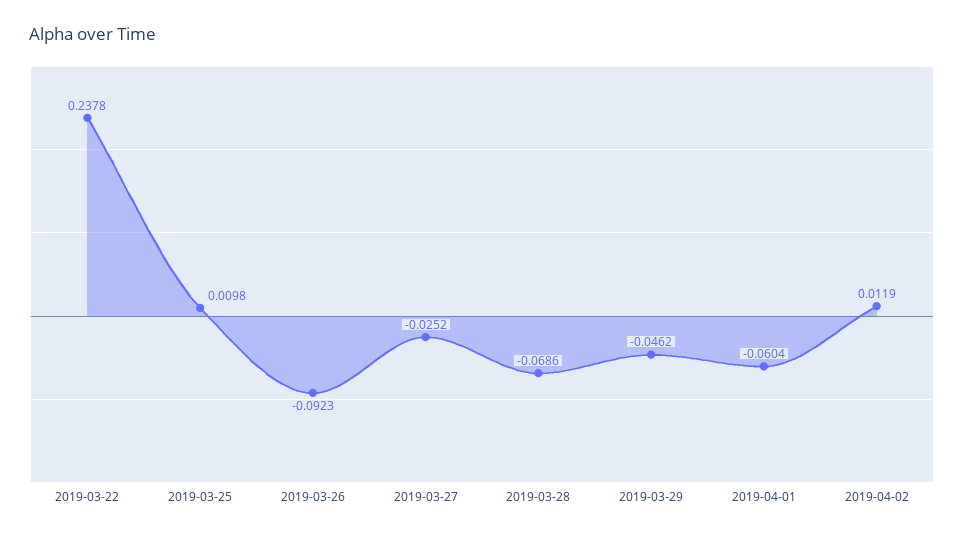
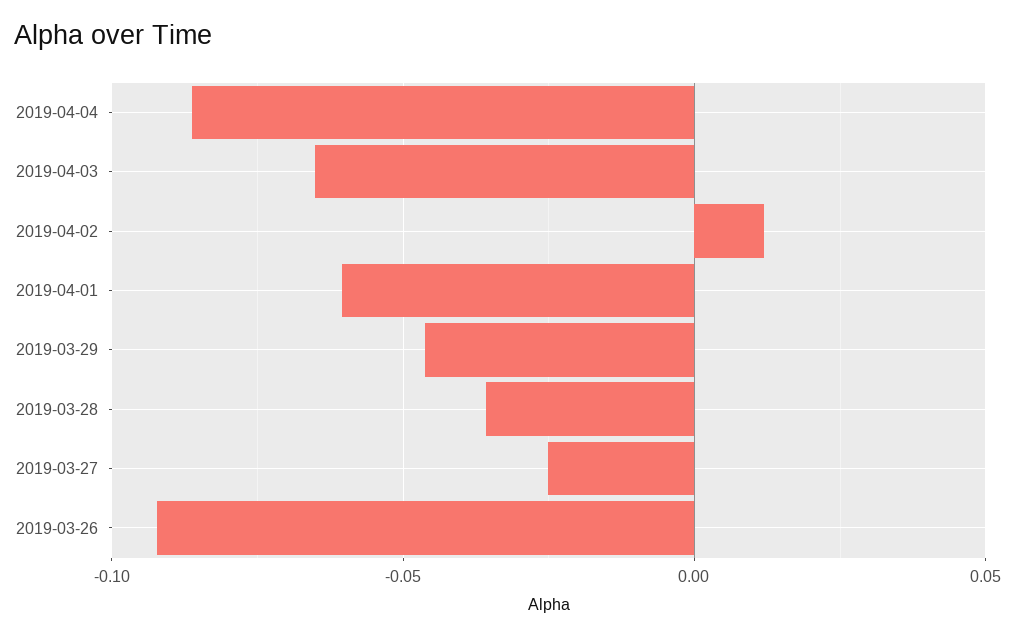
2019-03-22: 0.2378 -> none
2019-03-25: 0.0098 -> none
2019-03-28: -0.0686 -> -0.035
2019-04-04: none -> -0.085
2019-04-03: none -> -0.065

